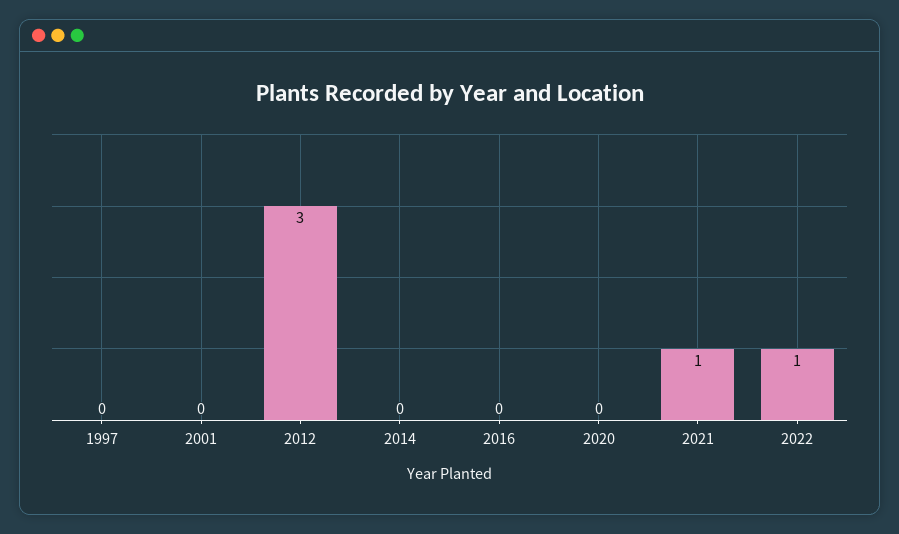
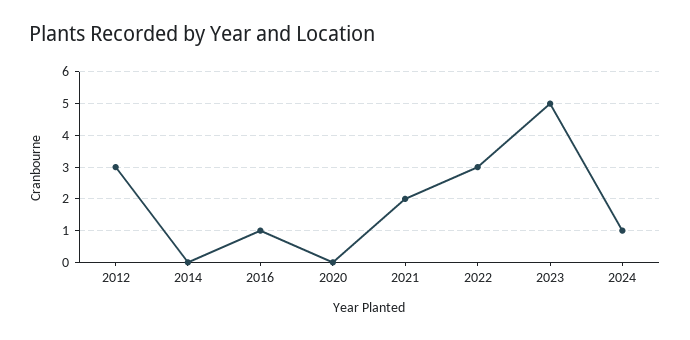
1997: 0 -> none
2001: 0 -> none
2016: 0 -> 1
2021: 1 -> 2
2022: 1 -> 3
2023: none -> 5
2024: none -> 1

